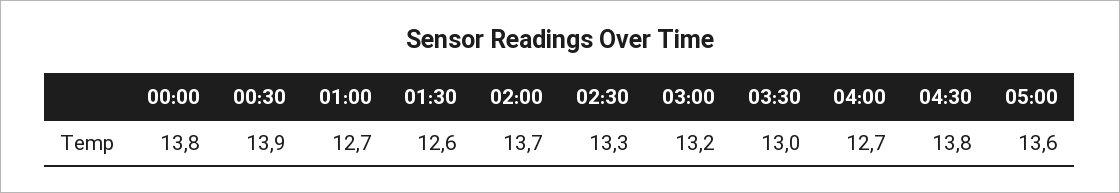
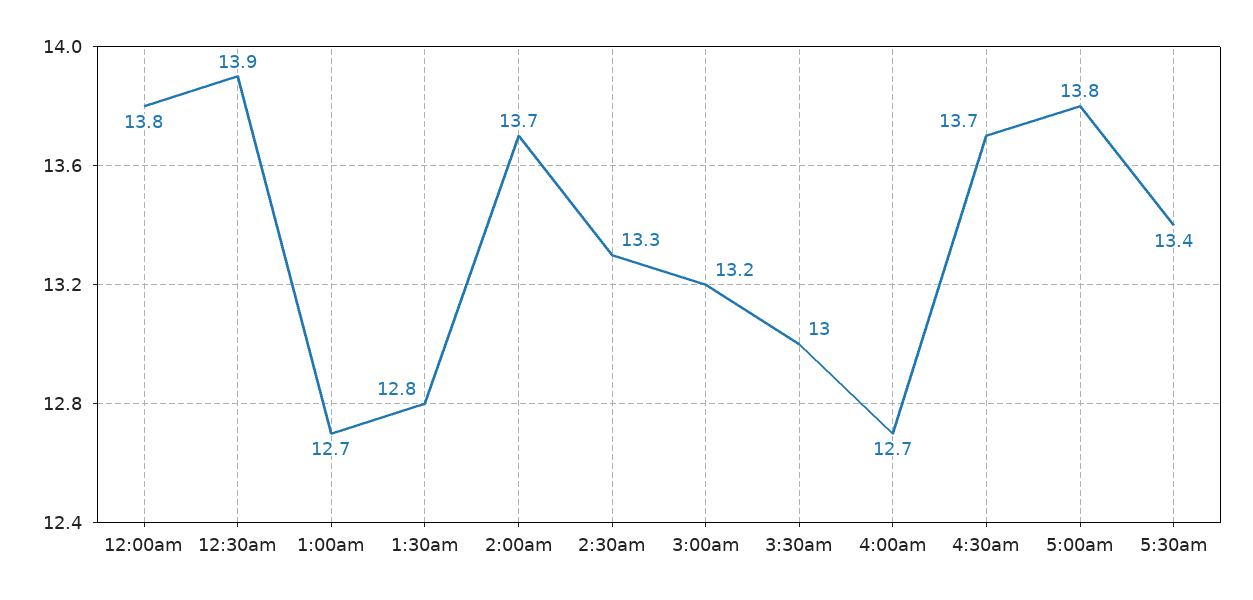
01:30: 12.6 -> 12.8
04:30: 13.8 -> 13.7
05:00: 13.6 -> 13.8
5:30am: none -> 13.4

